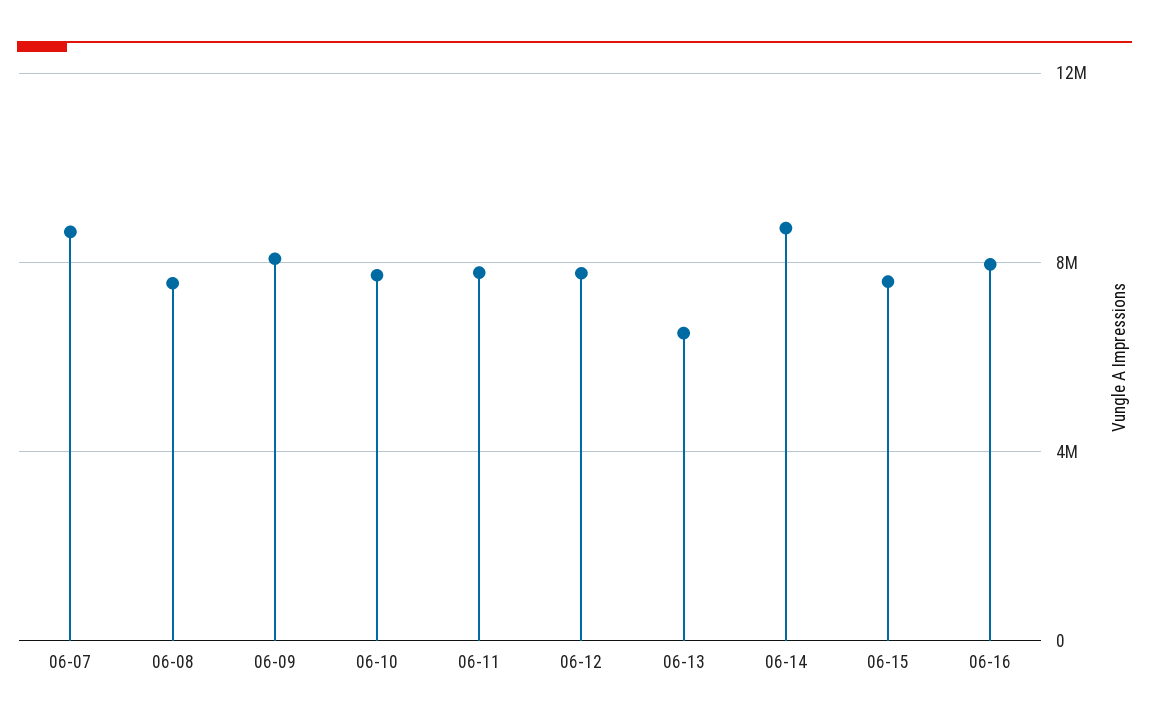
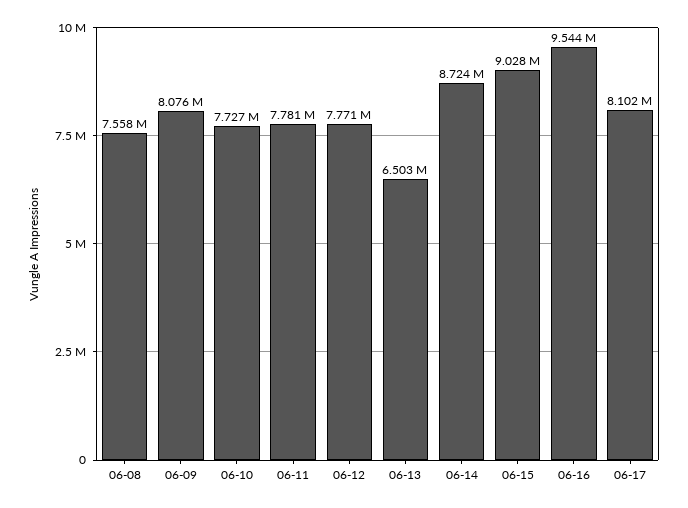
06-07: 8500000 -> none
06-15: 7500000 -> 9028000
06-16: 8000000 -> 9544000
06-17: none -> 8102000

